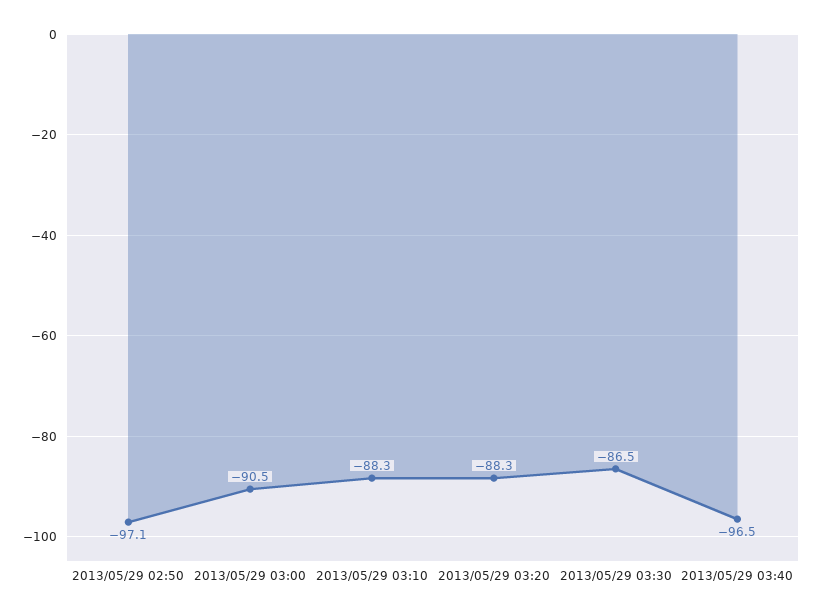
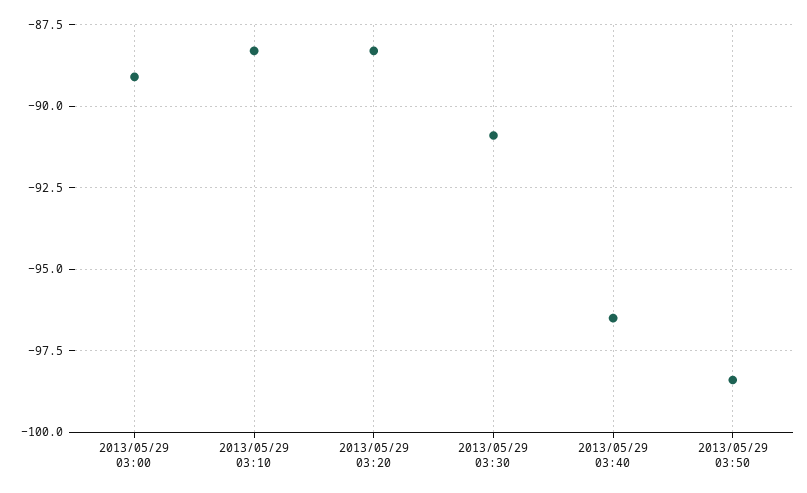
2013/05/29 02:50: -97.1 -> none
2013/05/29 03:00: -90.5 -> -89
2013/05/29 03:30: -86.5 -> -91
2013/05/29 03:50: none -> -98.5

